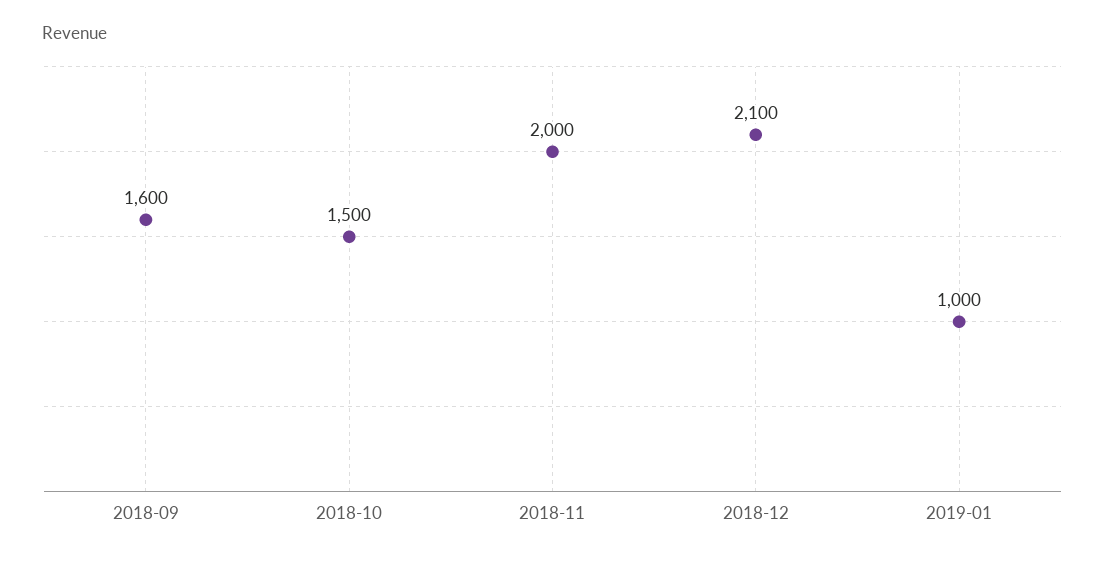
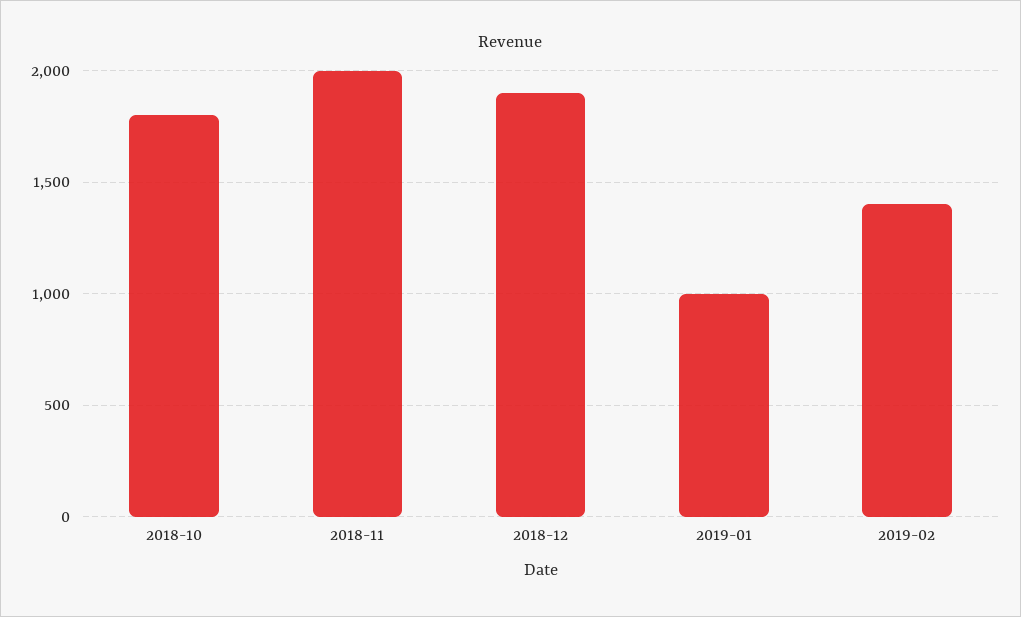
2018-09: 1600 -> none
2018-10: 1500 -> 1800
2018-12: 2100 -> 1900
2019-02: none -> 1400

